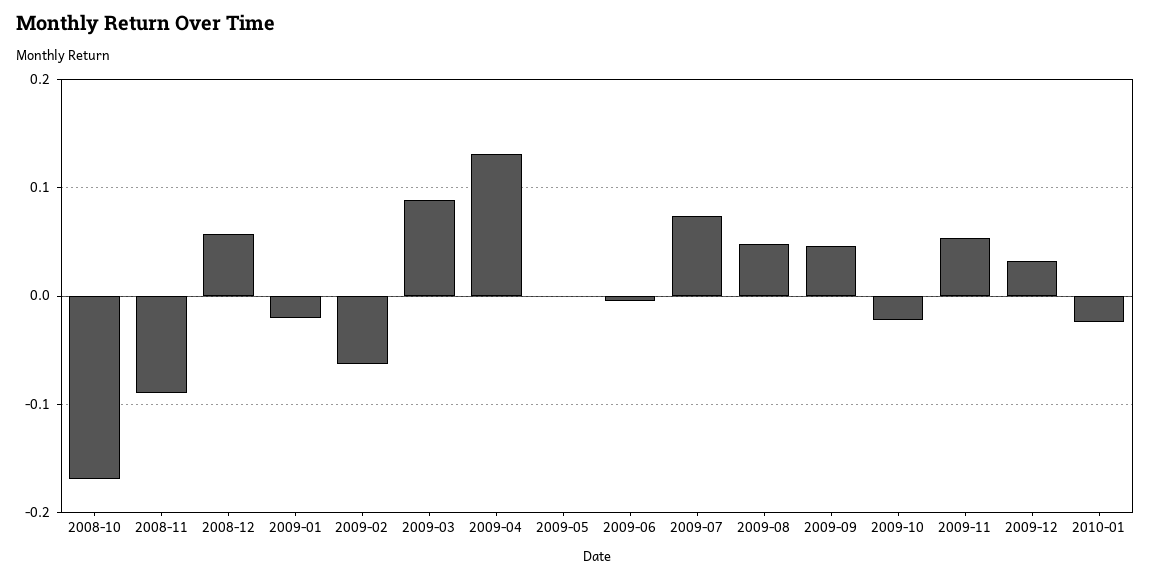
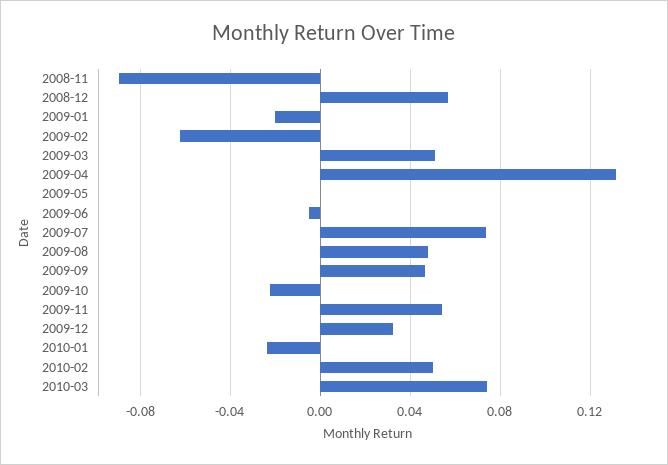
2008-10: -0.17 -> none
2009-03: 0.09 -> 0.05
2010-02: none -> 0.05
2010-03: none -> 0.075

